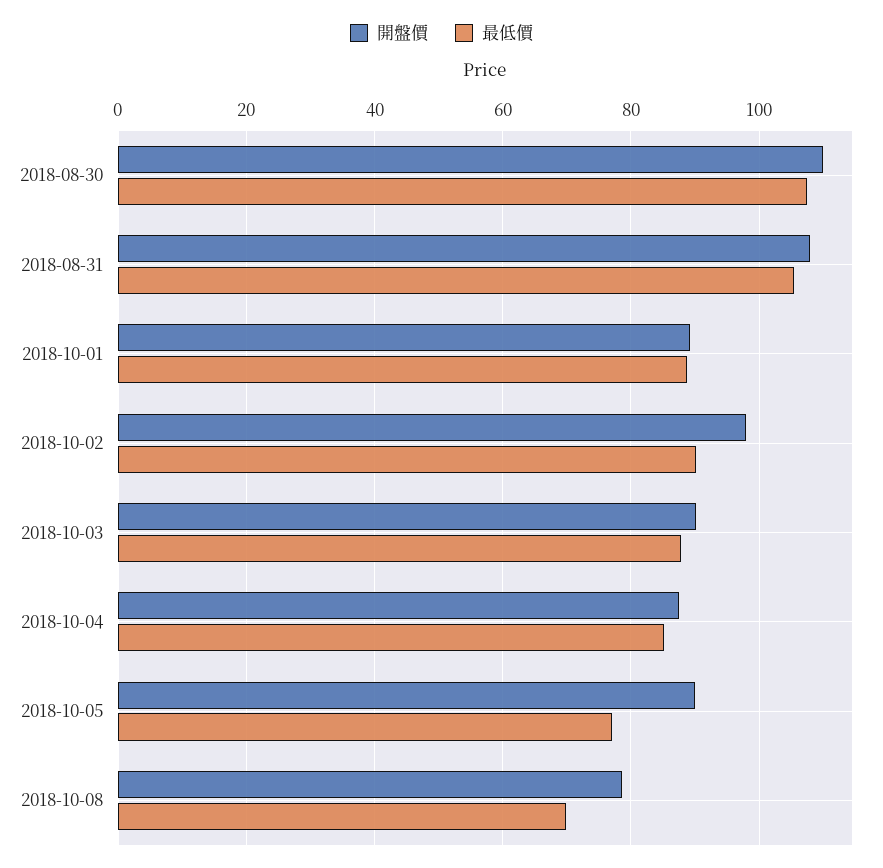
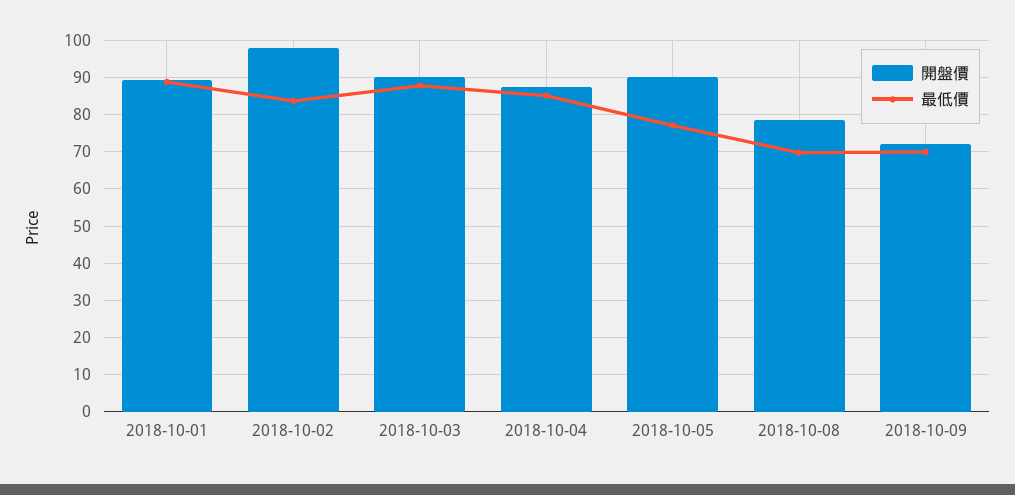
開盤價, 2018-08-30: 110 -> none
最低價, 2018-08-30: 108 -> none
開盤價, 2018-08-31: 108 -> none
最低價, 2018-08-31: 106 -> none
最低價, 2018-10-02: 90 -> 84
開盤價, 2018-10-09: none -> 72
最低價, 2018-10-09: none -> 70

